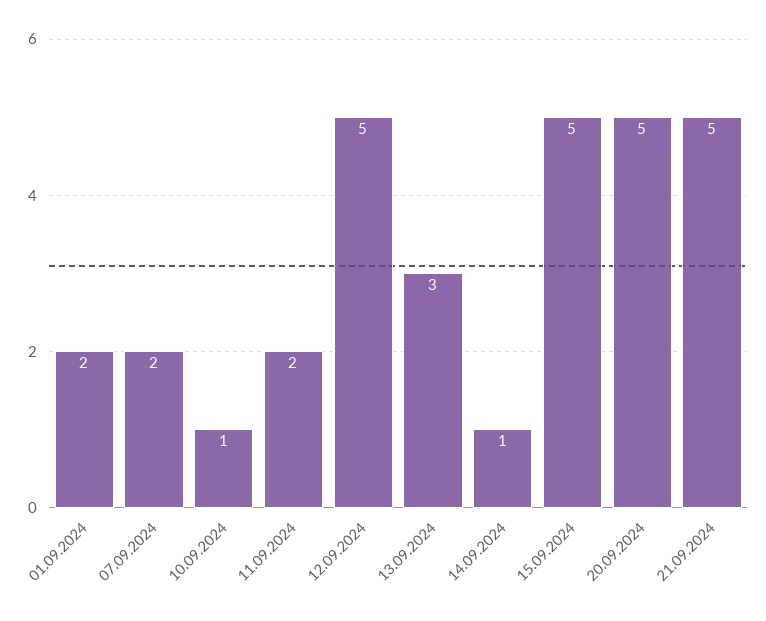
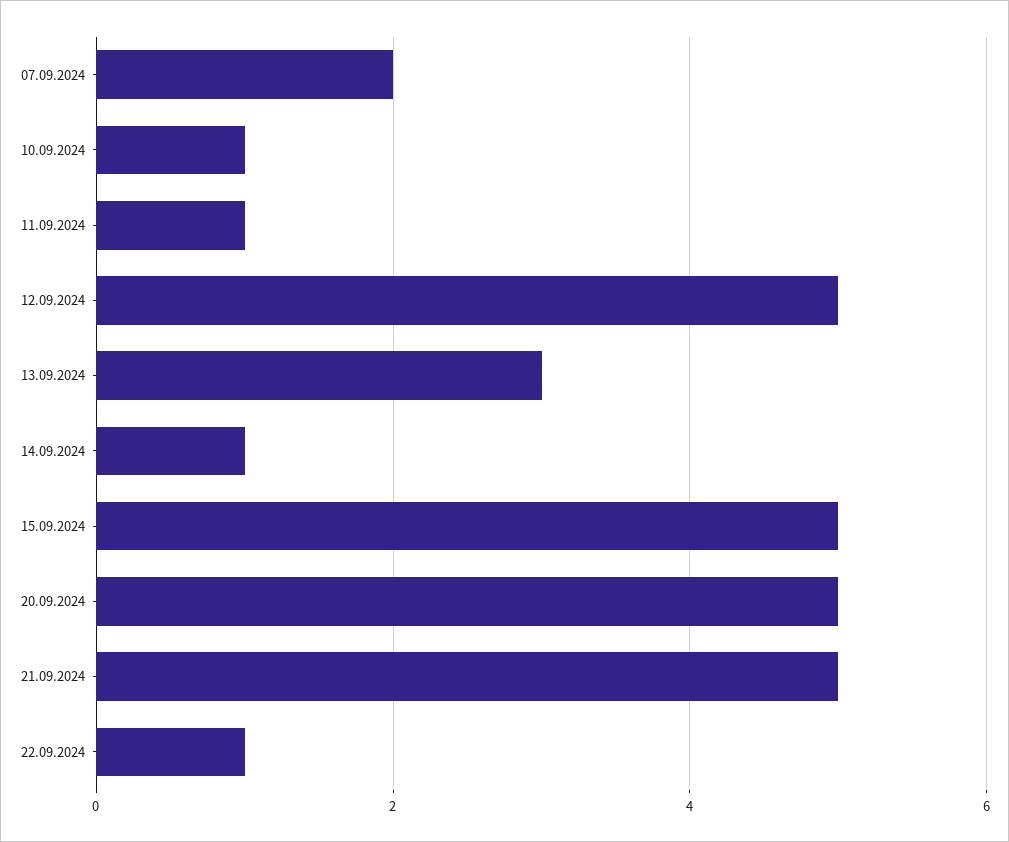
01.09.2024: 2 -> none
11.09.2024: 2 -> 1
22.09.2024: none -> 1

